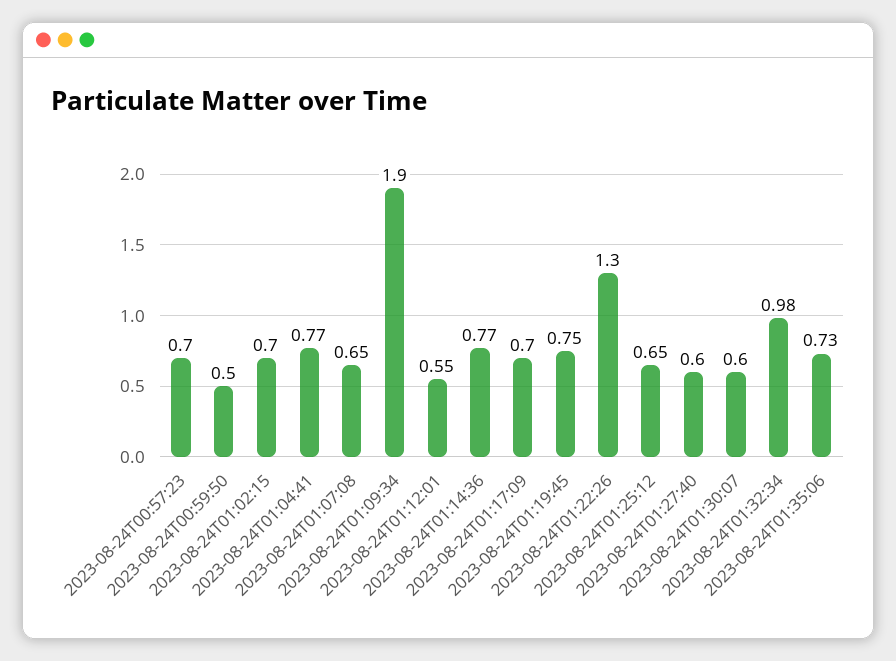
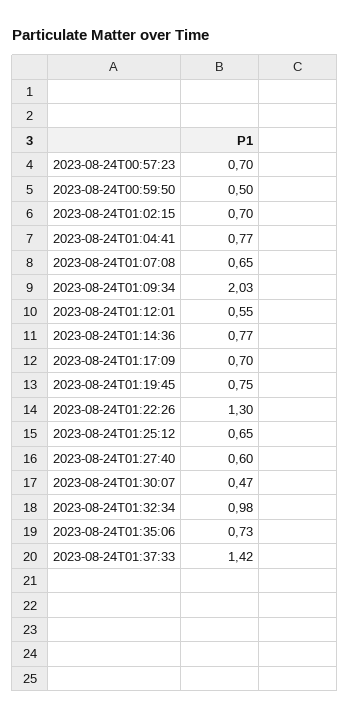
2023-08-24T01:09:34: 1.9 -> 2.03
2023-08-24T01:30:07: 0.6 -> 0.47
2023-08-24T01:37:33: none -> 1.42

